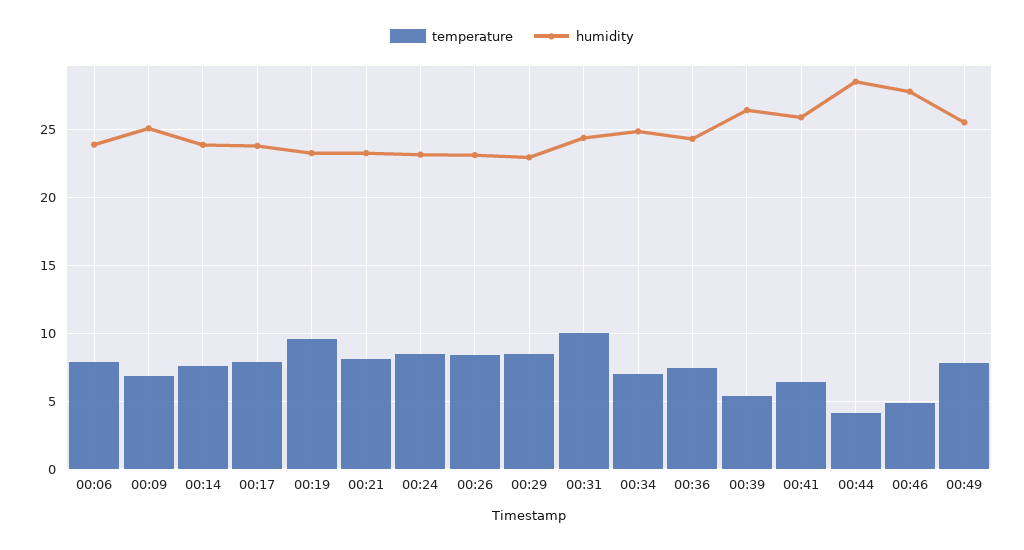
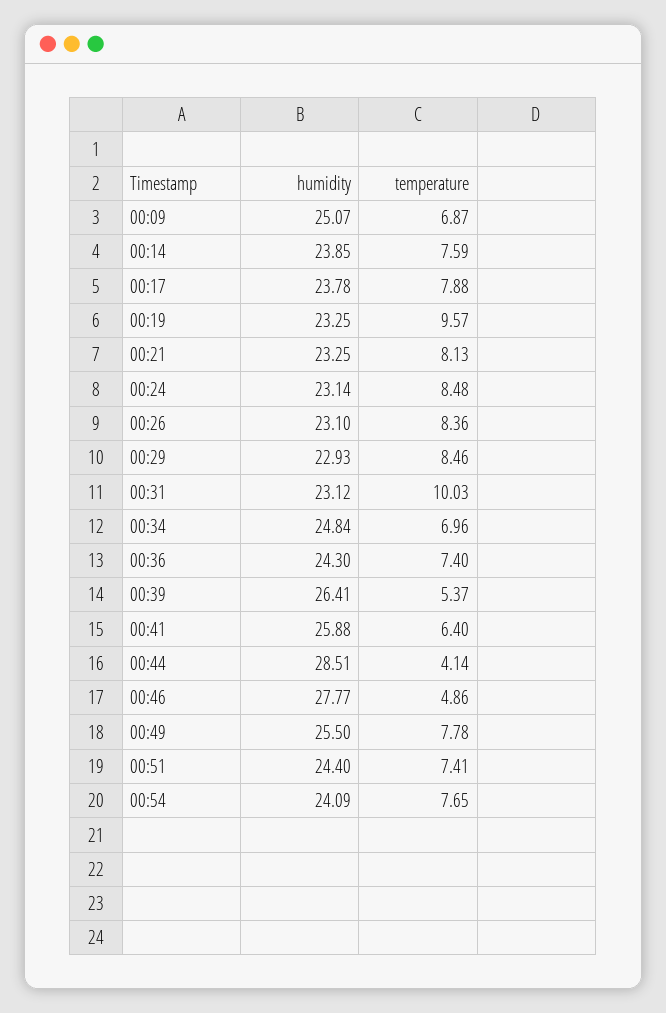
temperature, 00:06: 8 -> none
humidity, 00:06: 24 -> none
humidity, 00:31: 24.5 -> 23.12
humidity, 00:51: none -> 24.4
temperature, 00:51: none -> 7.41
humidity, 00:54: none -> 24.09
temperature, 00:54: none -> 7.65

